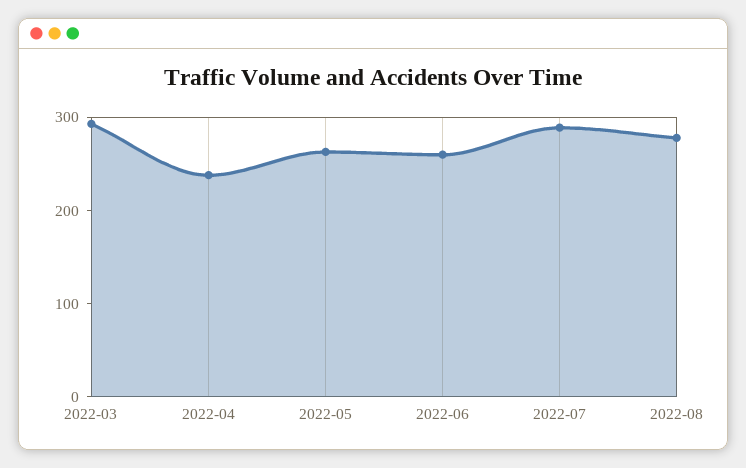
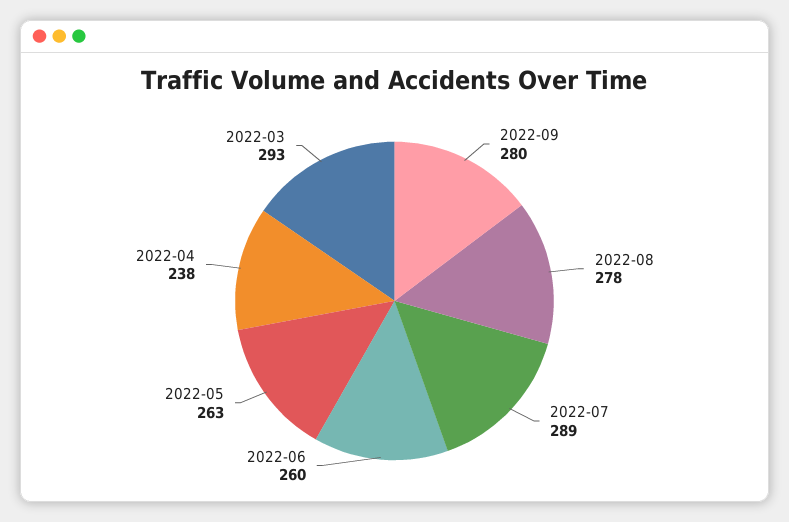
2022-09: none -> 280

